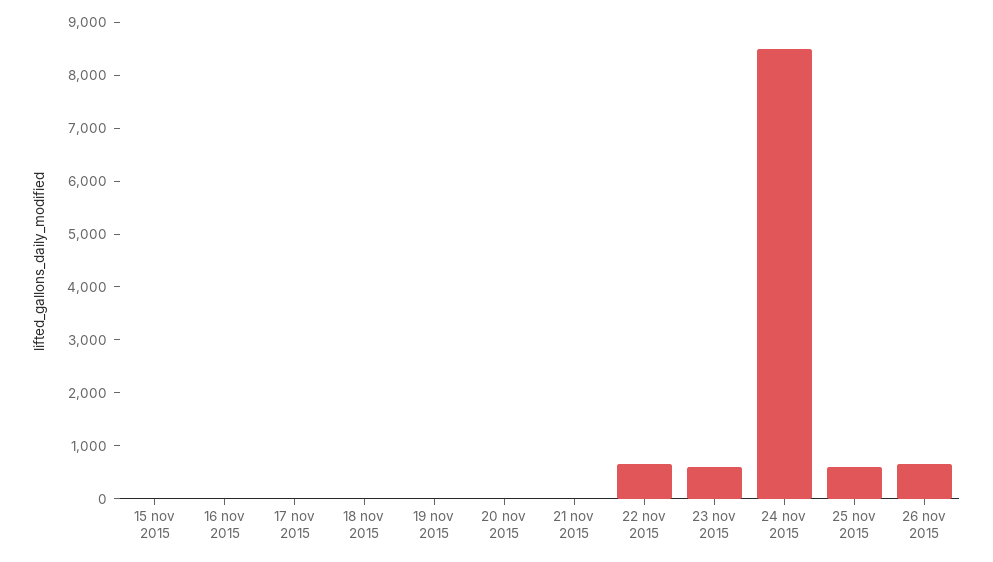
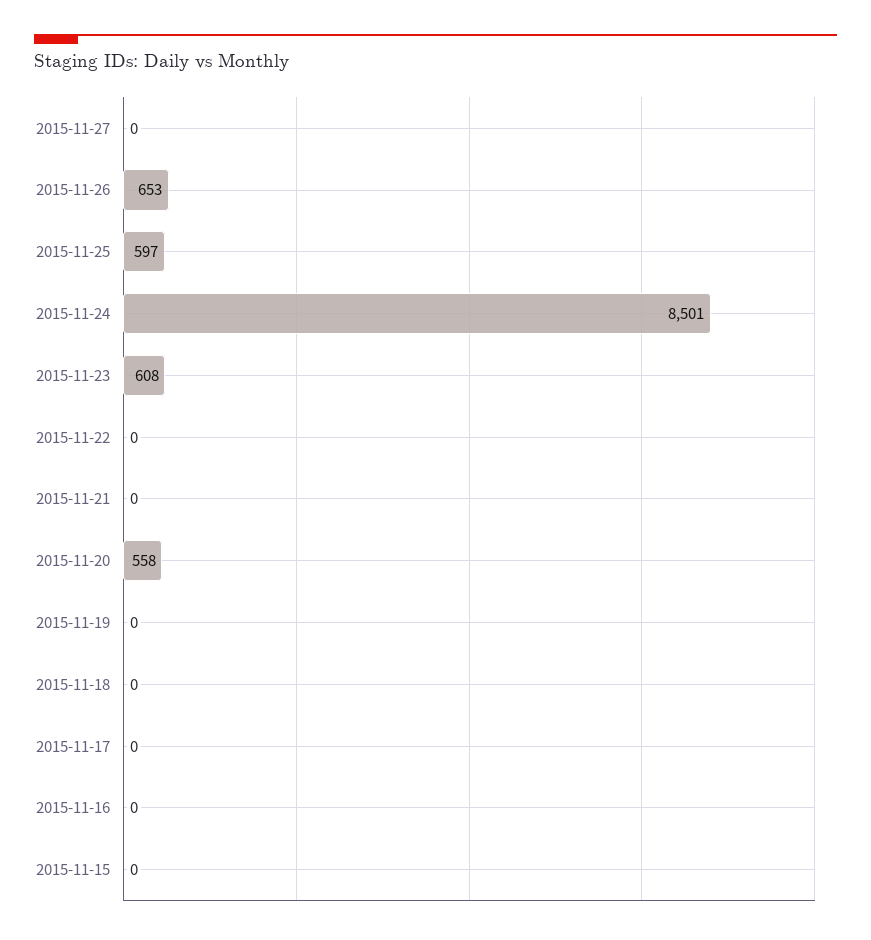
20 nov 2015: 0 -> 558
22 nov 2015: 600 -> 0
2015-11-27: none -> 0

